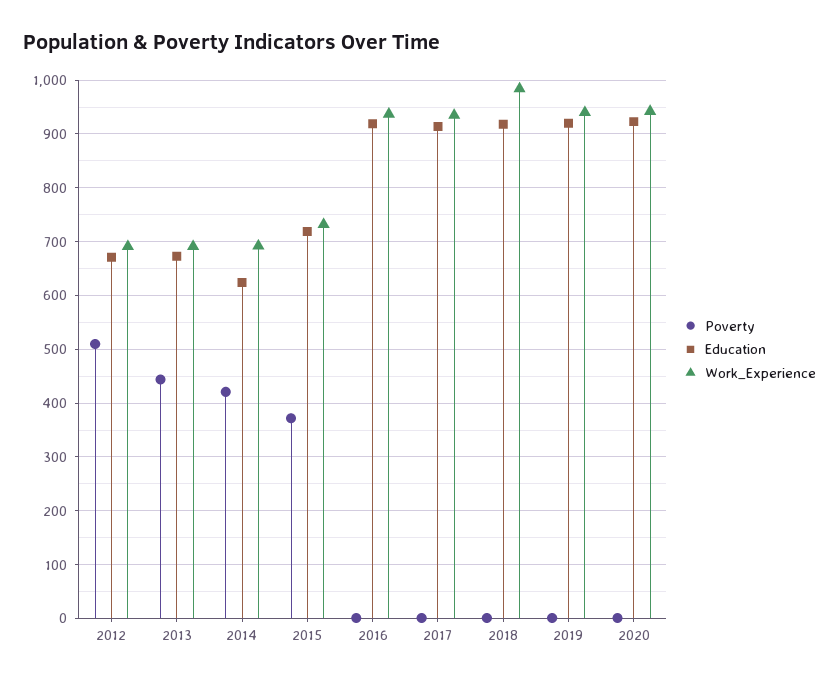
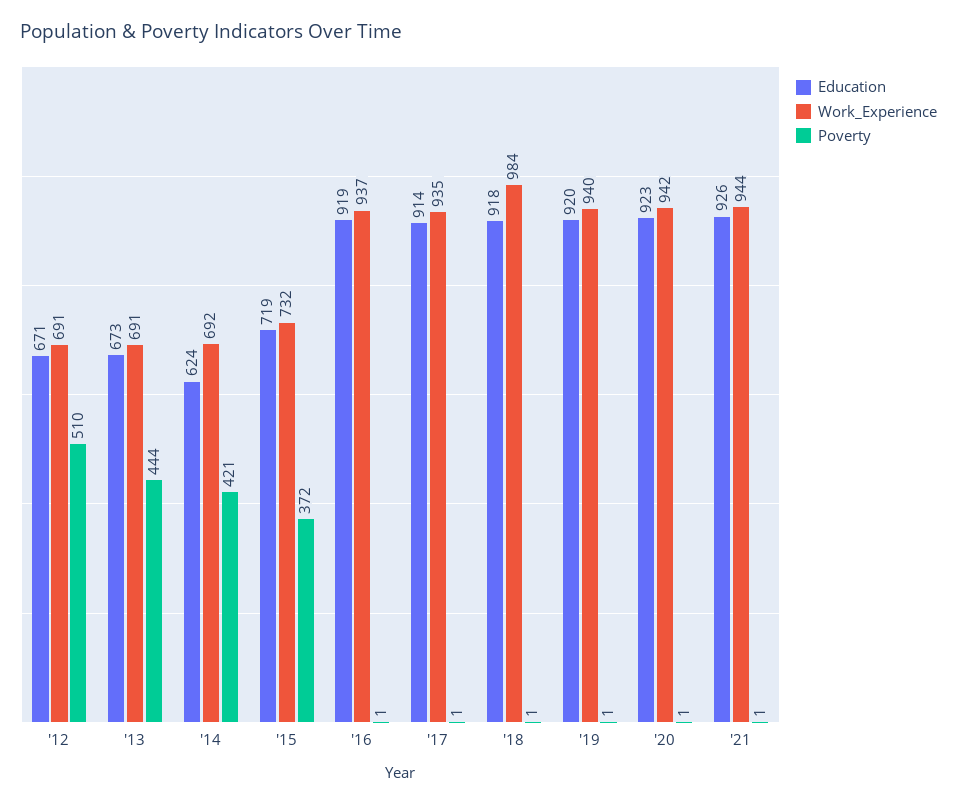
Education, '21: none -> 926
Work_Experience, '21: none -> 944
Poverty, '21: none -> 1

